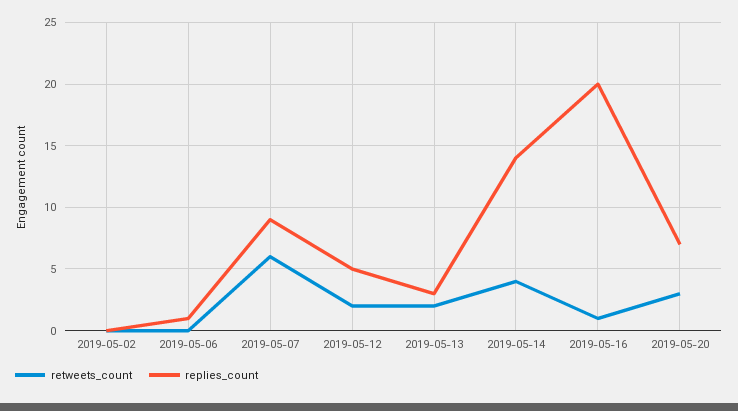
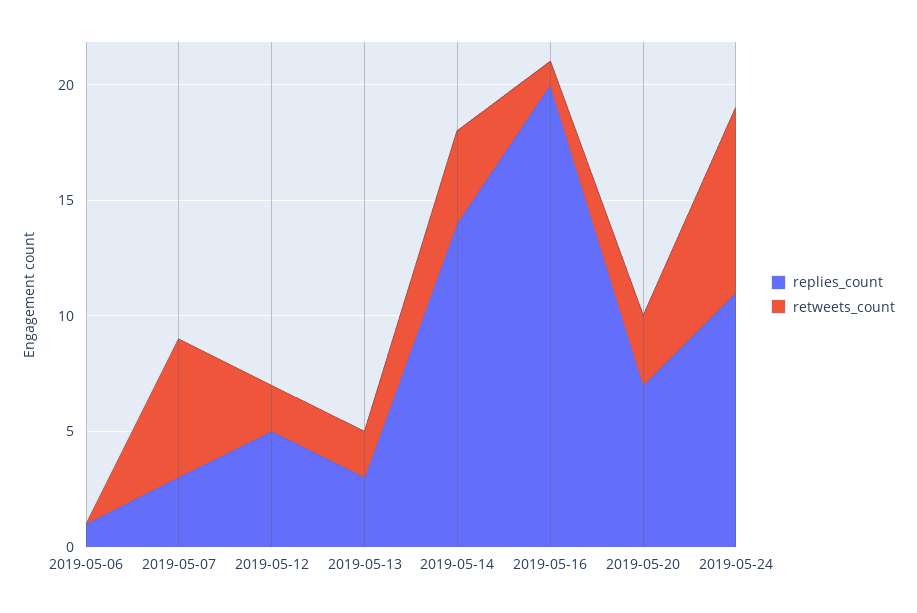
retweets_count, 2019-05-02: 0 -> none
replies_count, 2019-05-02: 0 -> none
replies_count, 2019-05-07: 9 -> 3
replies_count, 2019-05-24: none -> 11
retweets_count, 2019-05-24: none -> 8

